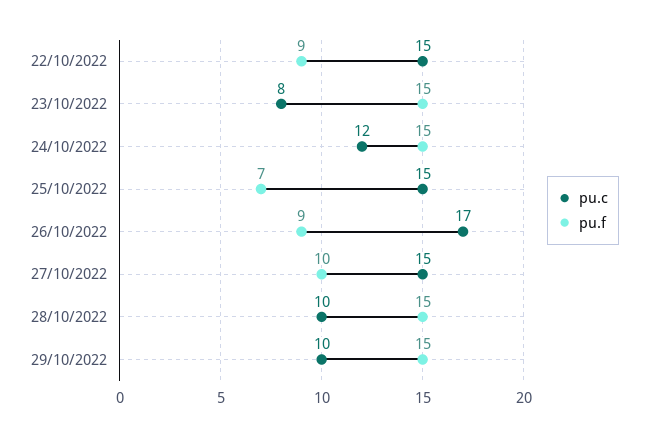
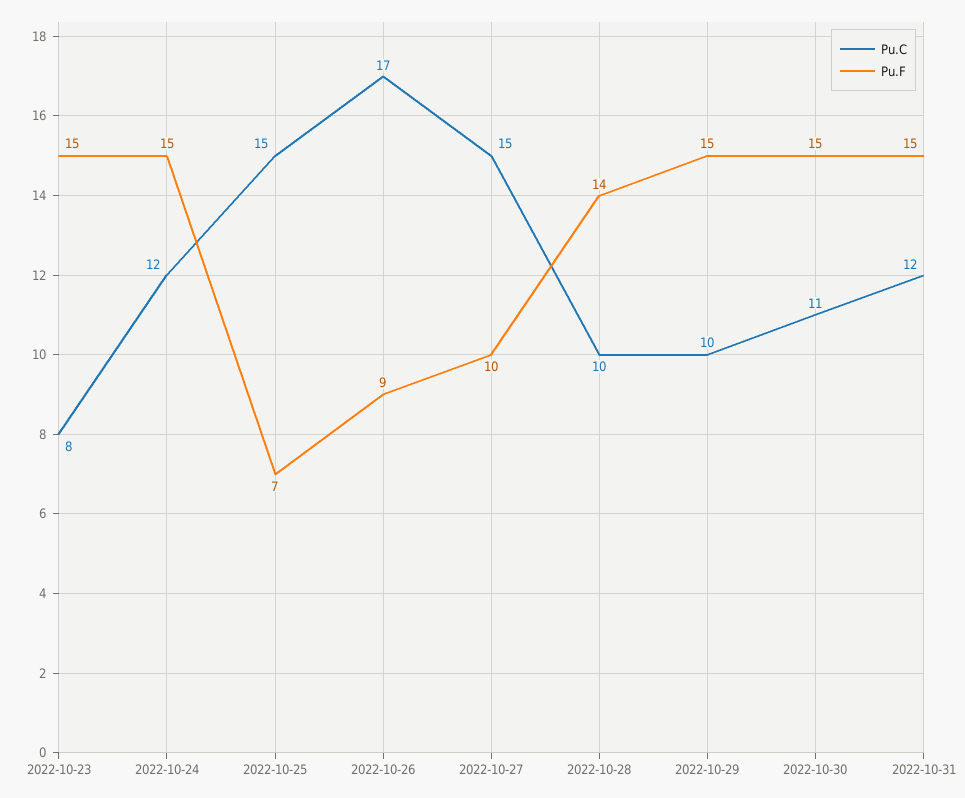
pu.c, 22/10/2022: 15 -> none
pu.f, 22/10/2022: 9 -> none
pu.f, 28/10/2022: 15 -> 14
pu.c, 2022-10-30: none -> 11
pu.f, 2022-10-30: none -> 15
pu.c, 2022-10-31: none -> 12
pu.f, 2022-10-31: none -> 15

